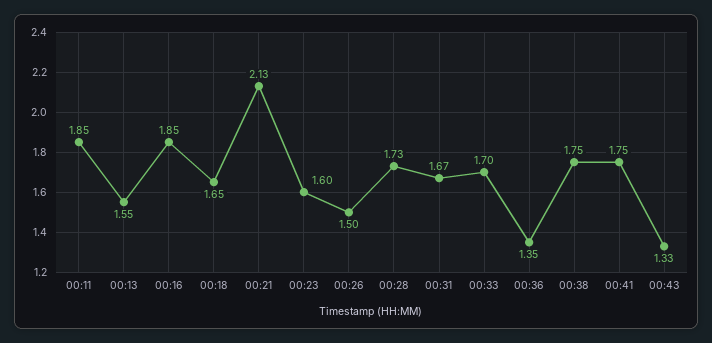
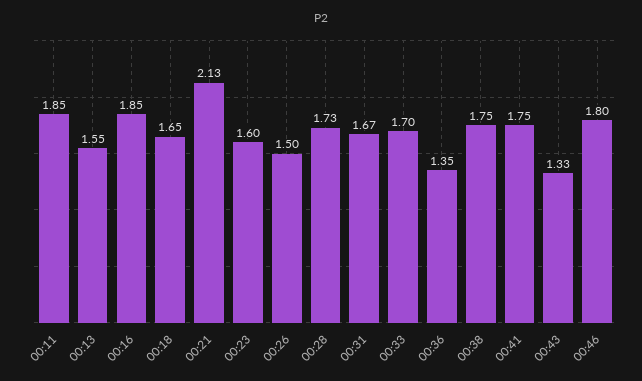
00:46: none -> 1.8

